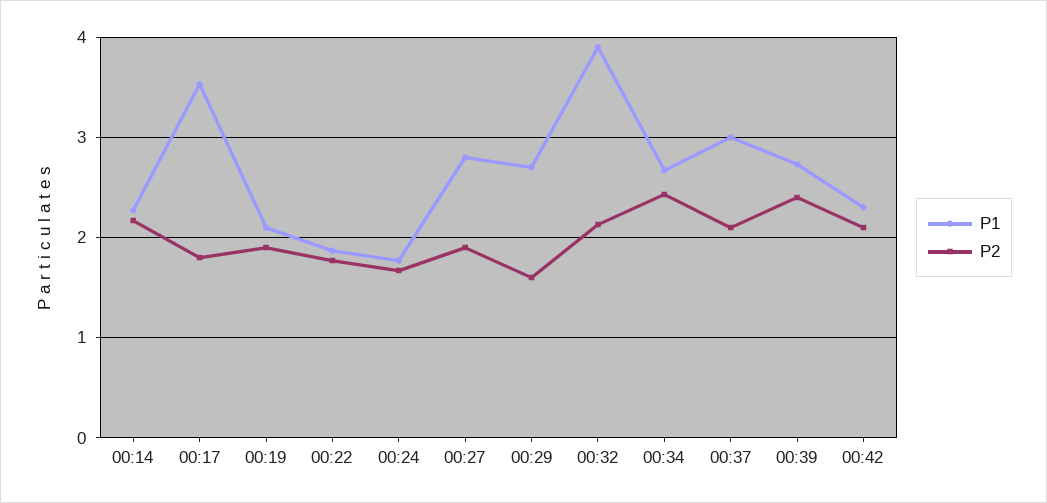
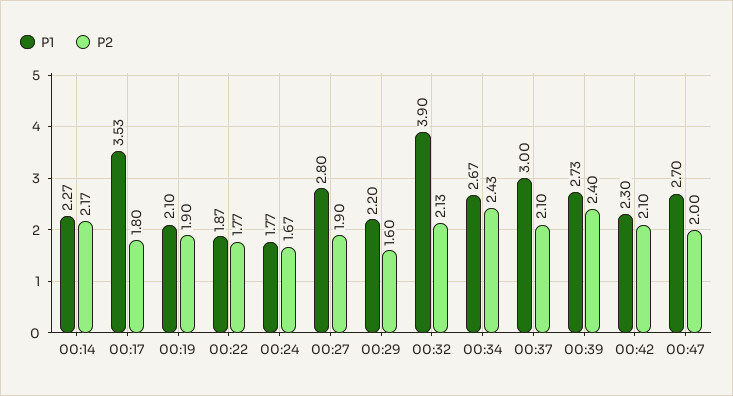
P1, 00:29: 2.7 -> 2.2
P1, 00:47: none -> 2.7
P2, 00:47: none -> 2

